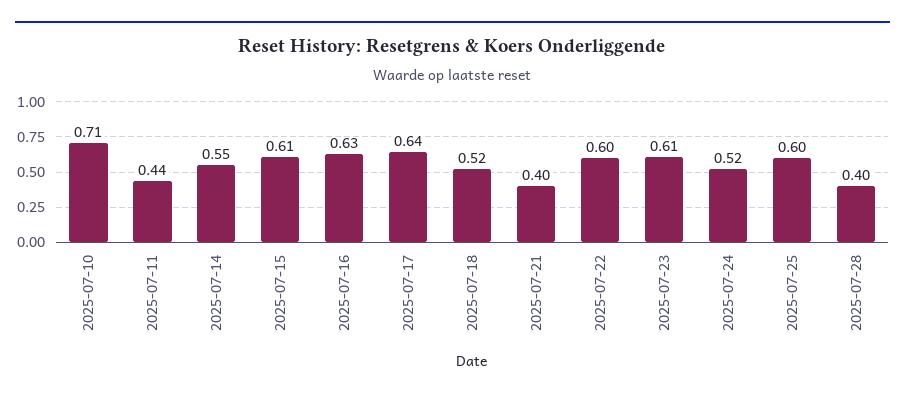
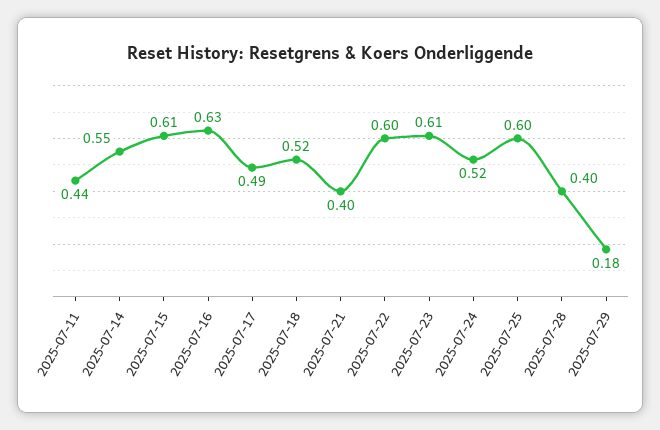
2025-07-10: 0.71 -> none
2025-07-17: 0.64 -> 0.49
2025-07-29: none -> 0.18

